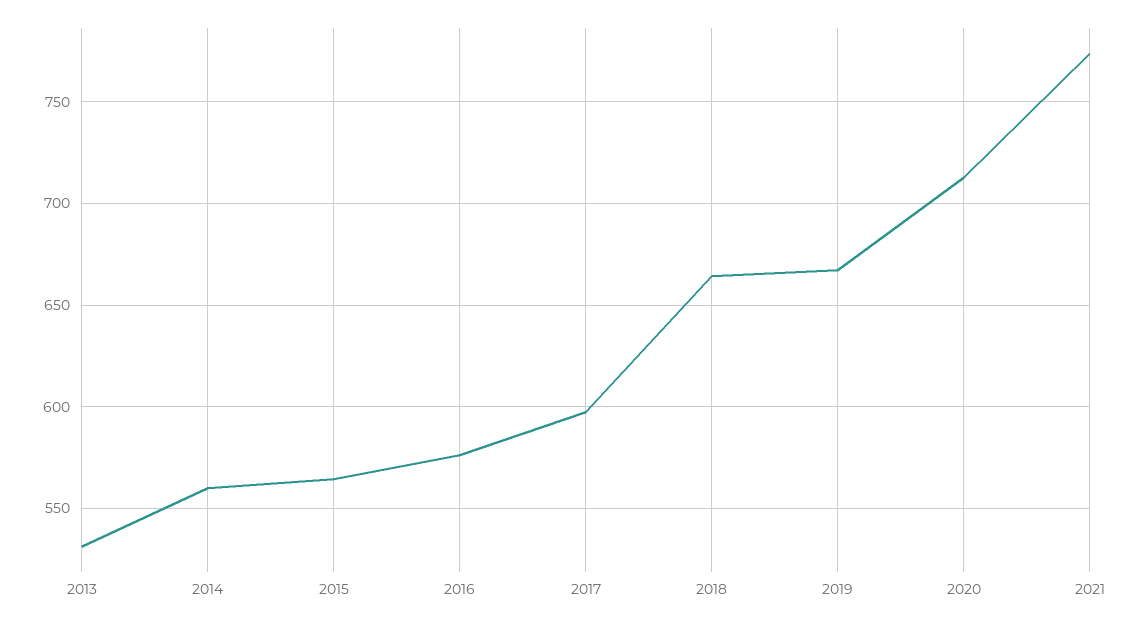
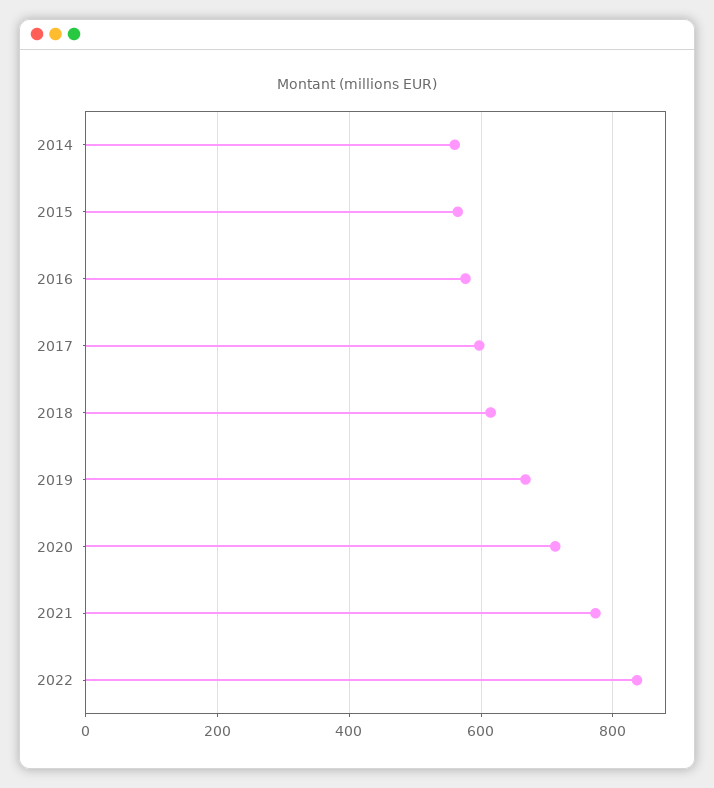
2013: 530 -> none
2018: 665 -> 620
2022: none -> 840

